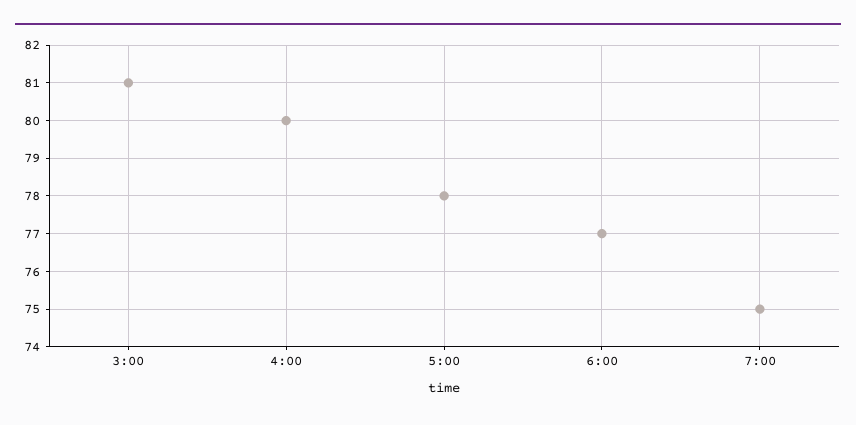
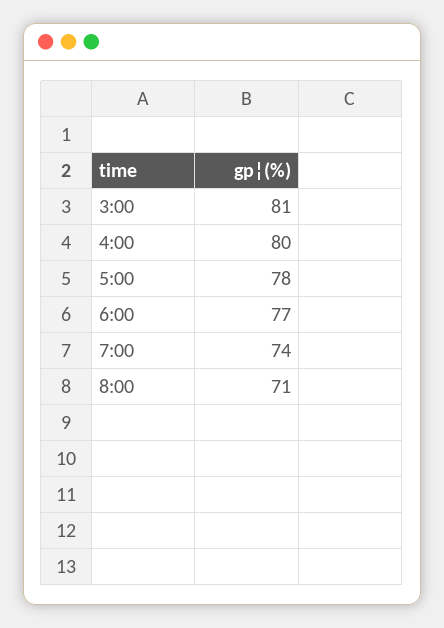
7:00: 75 -> 74
8:00: none -> 71

